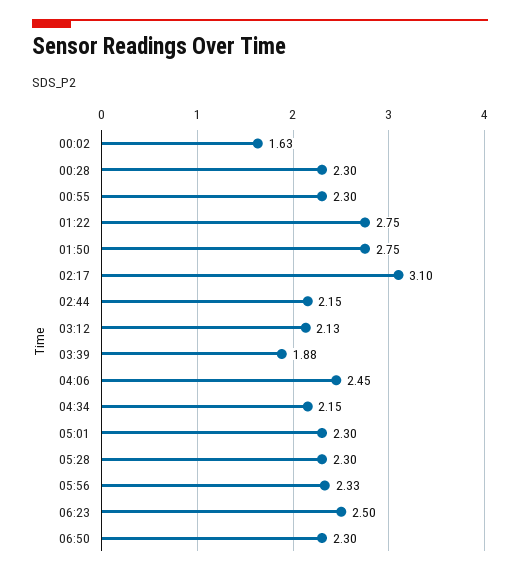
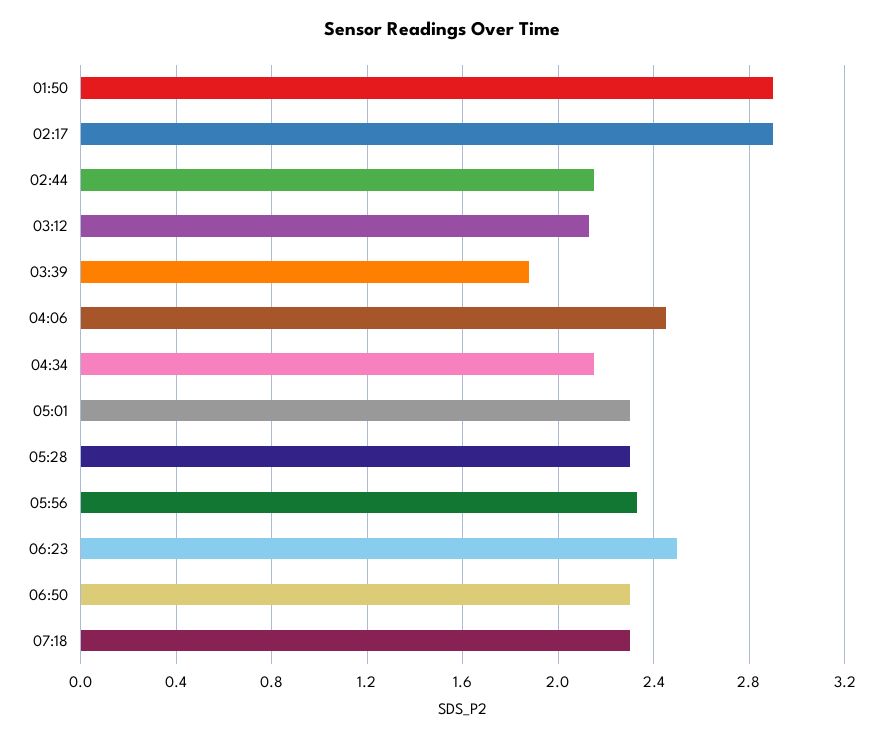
00:02: 1.63 -> none
00:28: 2.3 -> none
00:55: 2.3 -> none
01:22: 2.75 -> none
01:50: 2.75 -> 2.9
02:17: 3.1 -> 2.9
07:18: none -> 2.3

